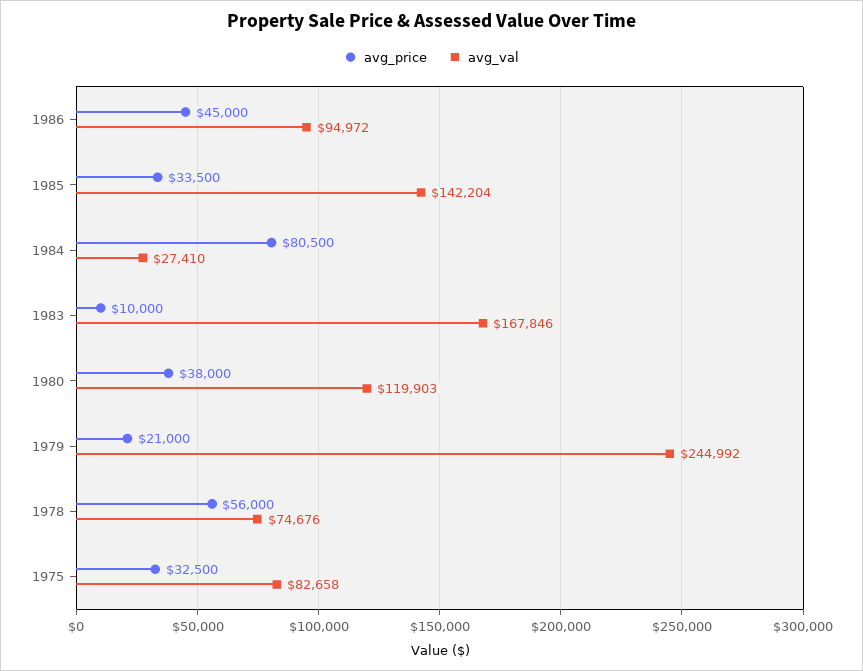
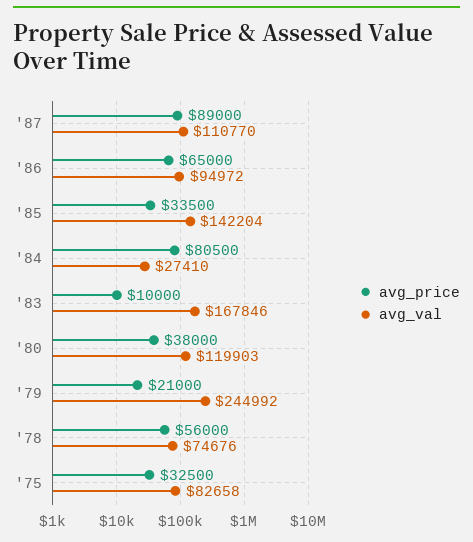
avg_price, 1986: 45000 -> 65000
avg_price, '87: none -> 89000
avg_val, '87: none -> 110770

